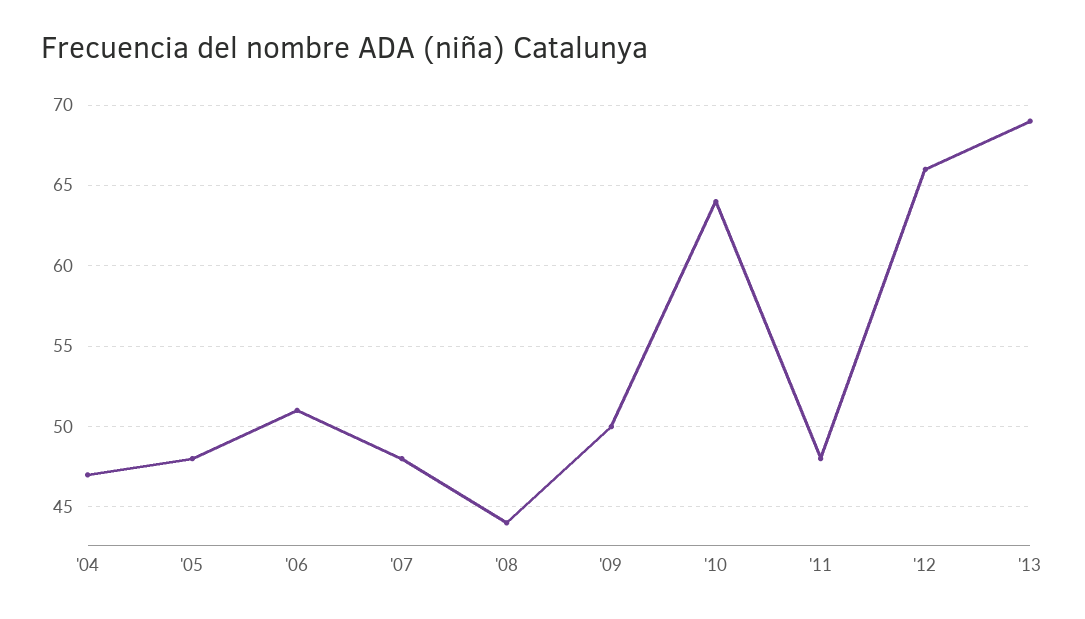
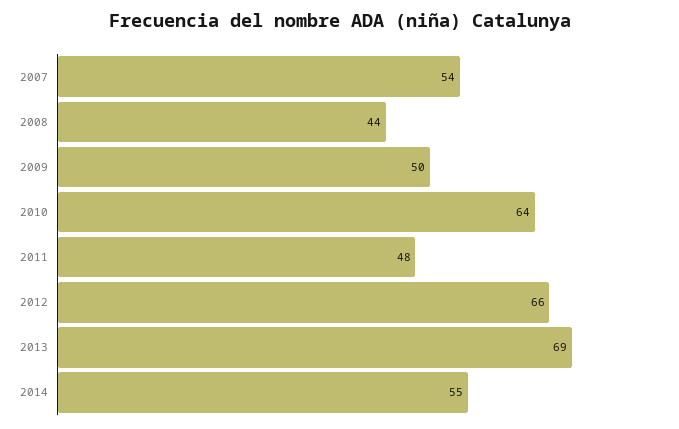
'04: 47 -> none
'05: 48 -> none
'06: 51 -> none
'07: 48 -> 54
2014: none -> 55

